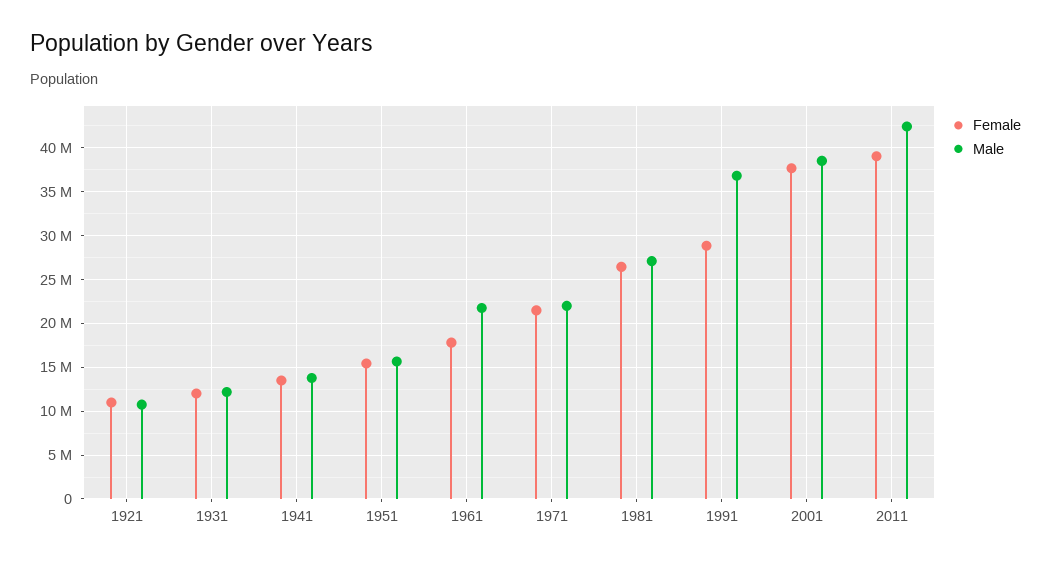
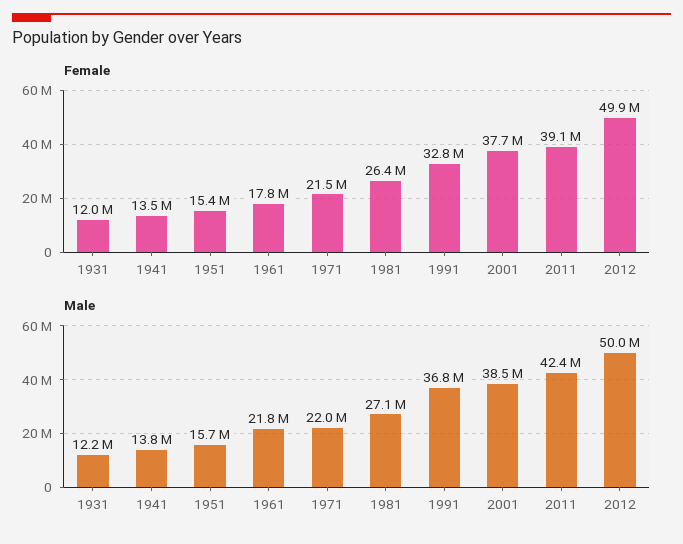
Female, 1921: 11000000 -> none
Male, 1921: 11000000 -> none
Female, 1991: 29000000 -> 32800000
Female, 2012: none -> 49900000
Male, 2012: none -> 50000000

